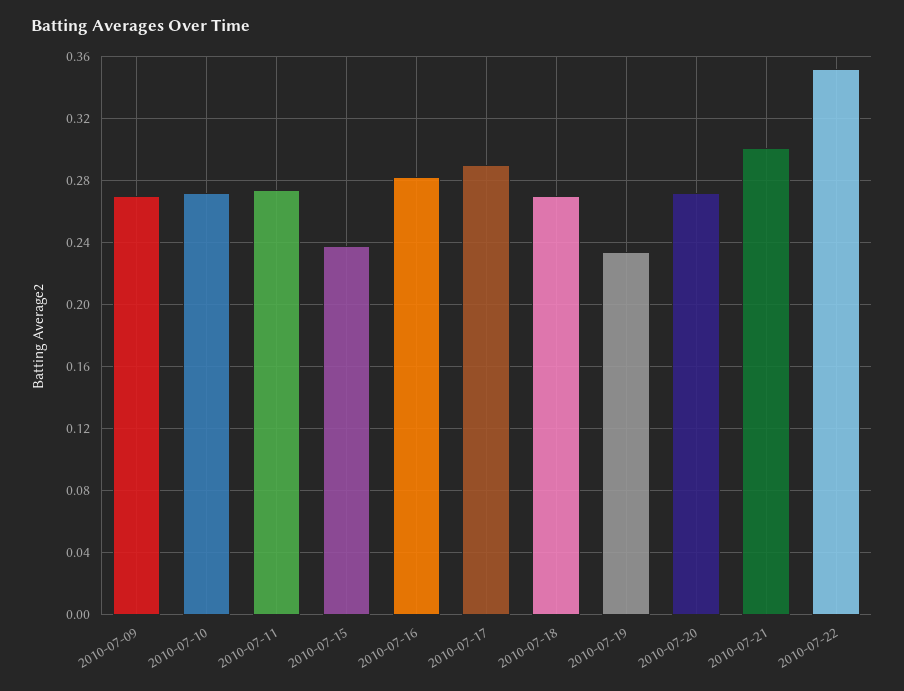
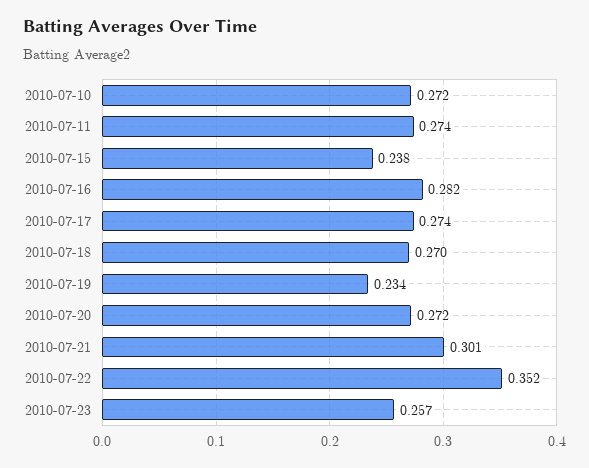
2010-07-09: 0.27 -> none
2010-07-17: 0.29 -> 0.274
2010-07-23: none -> 0.257

